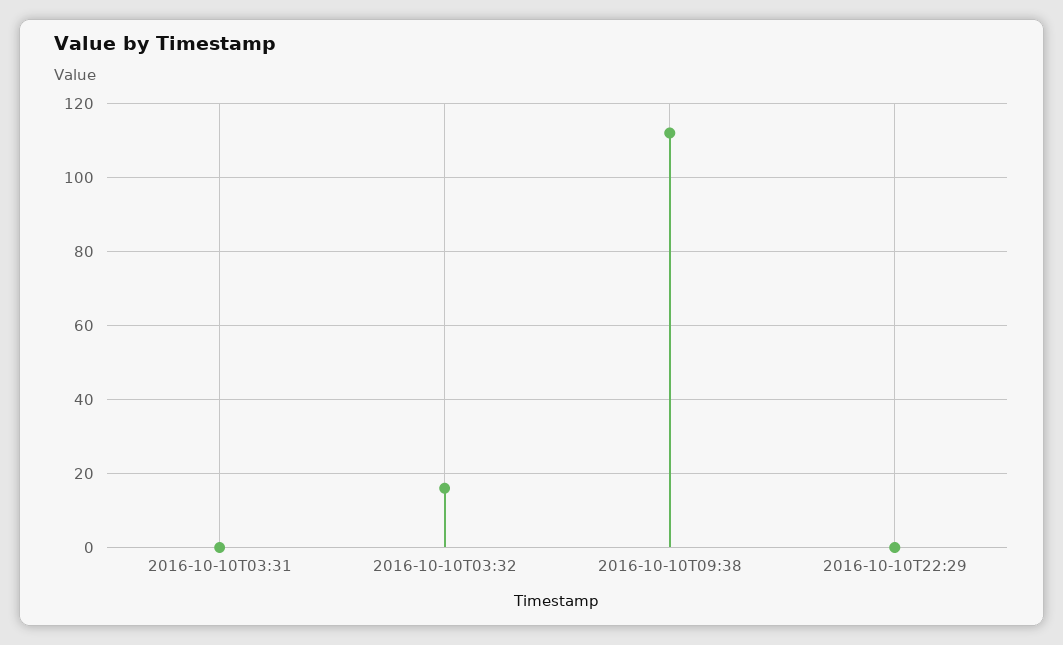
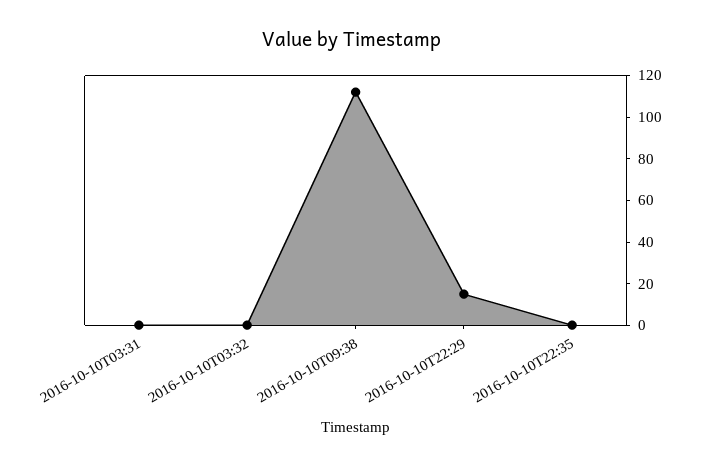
2016-10-10T03:32: 15 -> 0
2016-10-10T22:29: 0 -> 15
2016-10-10T22:35: none -> 0

